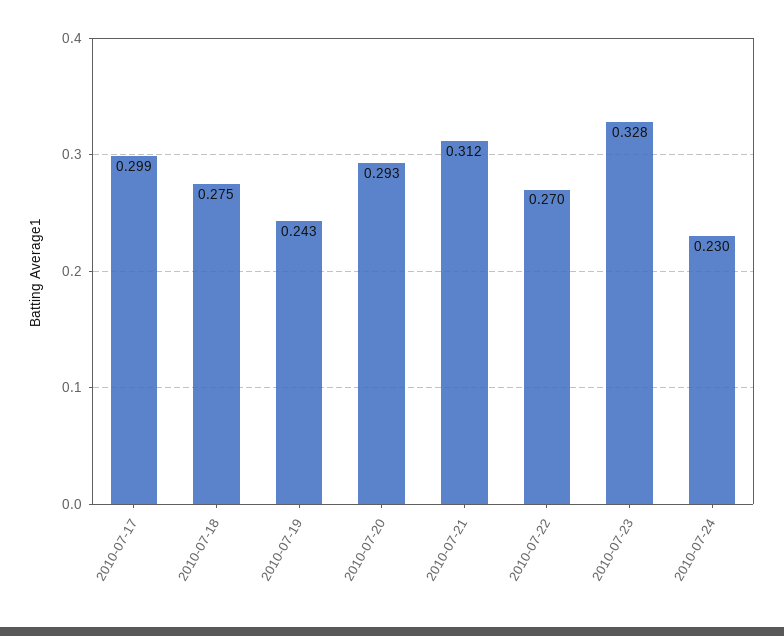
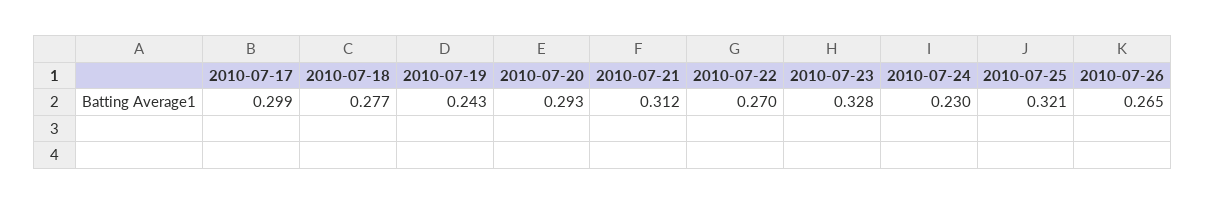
2010-07-18: 0.275 -> 0.277
2010-07-25: none -> 0.321
2010-07-26: none -> 0.265

